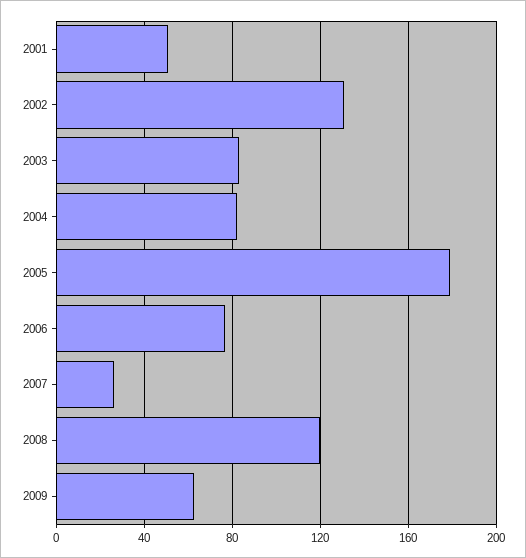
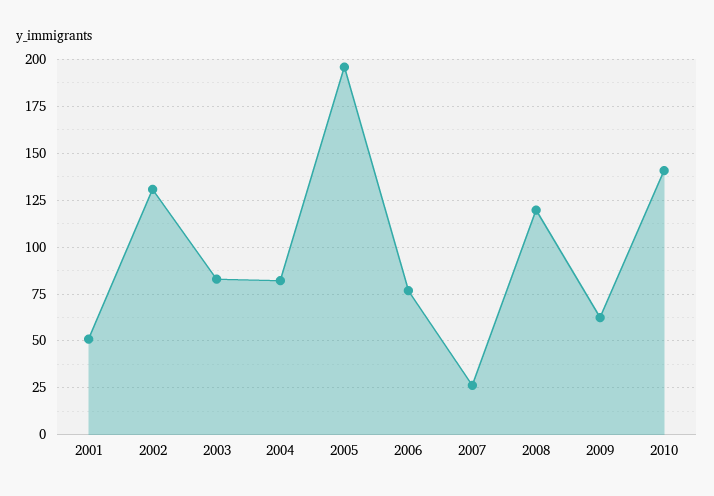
2005: 180 -> 195
2010: none -> 140

